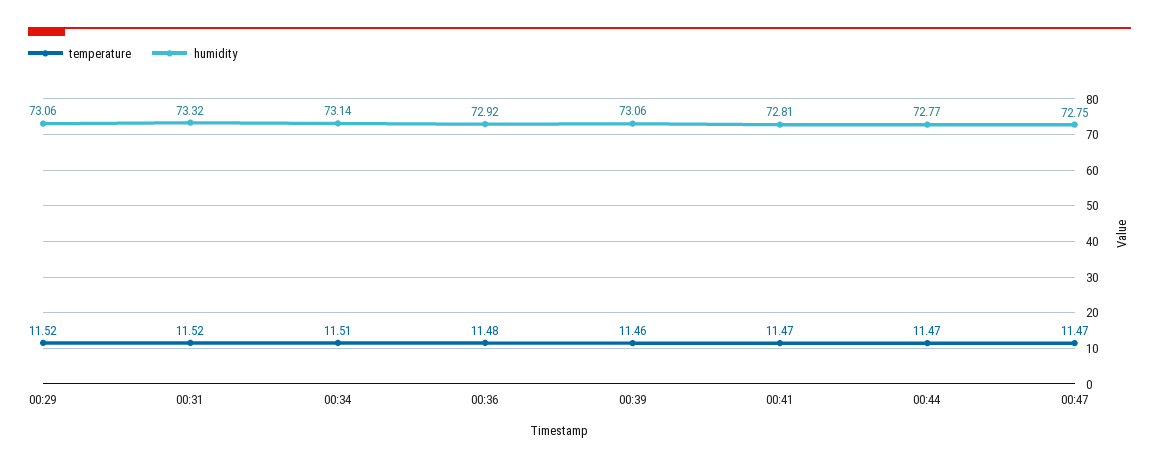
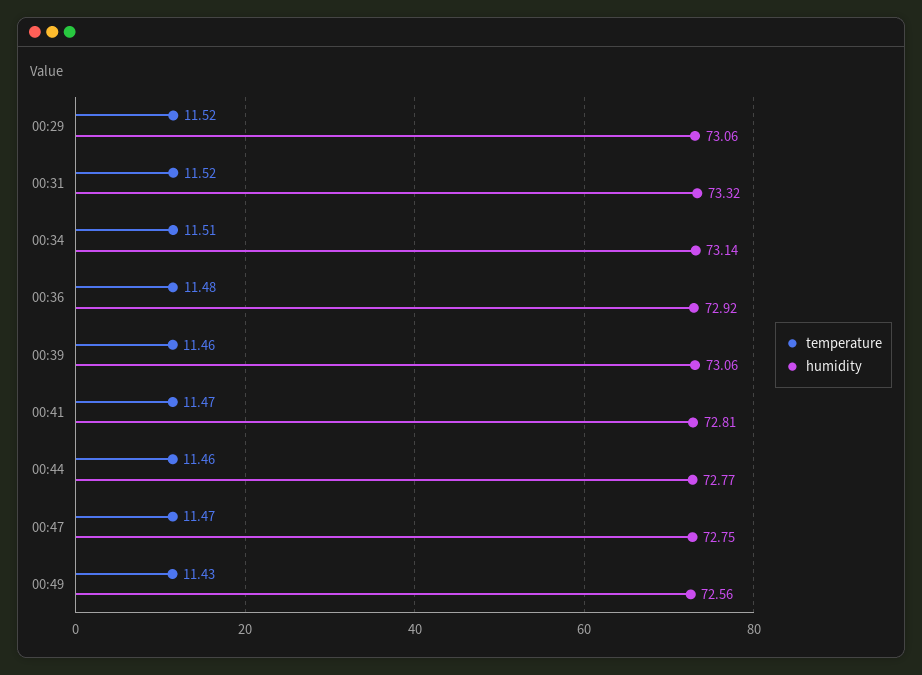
temperature, 00:44: 11.47 -> 11.46
temperature, 00:49: none -> 11.43
humidity, 00:49: none -> 72.56

